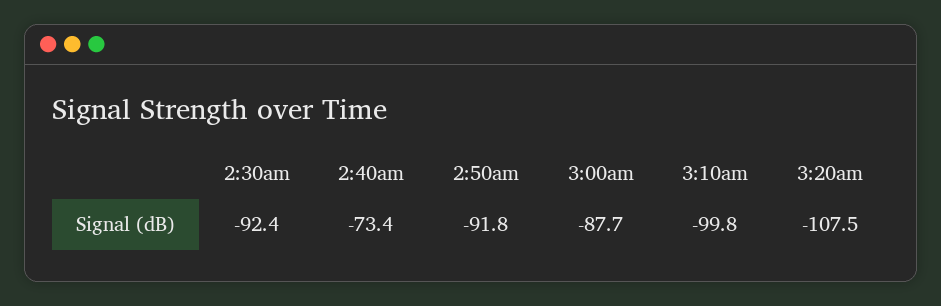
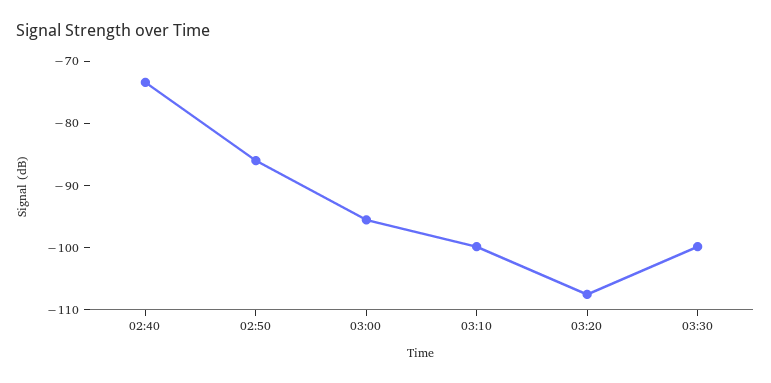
2:30am: -92.4 -> none
2:50am: -91.8 -> -86
3:00am: -87.7 -> -96
03:30: none -> -100

